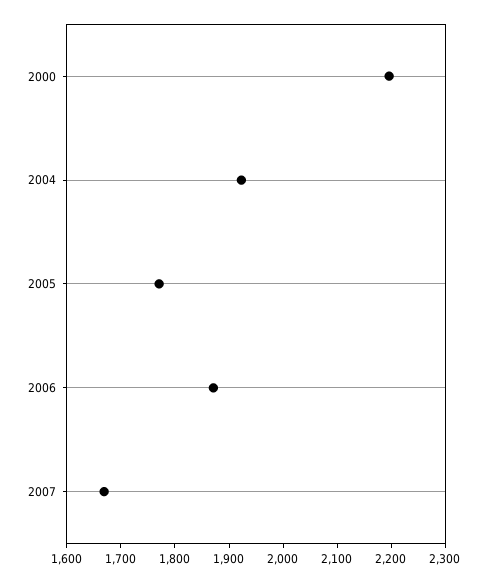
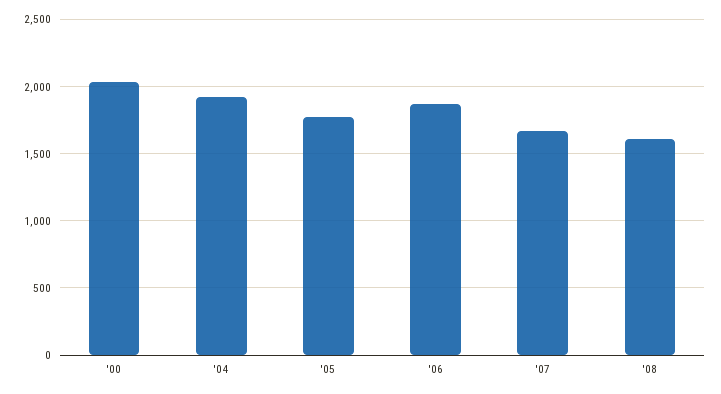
2000: 2200 -> 2050
'08: none -> 1600

